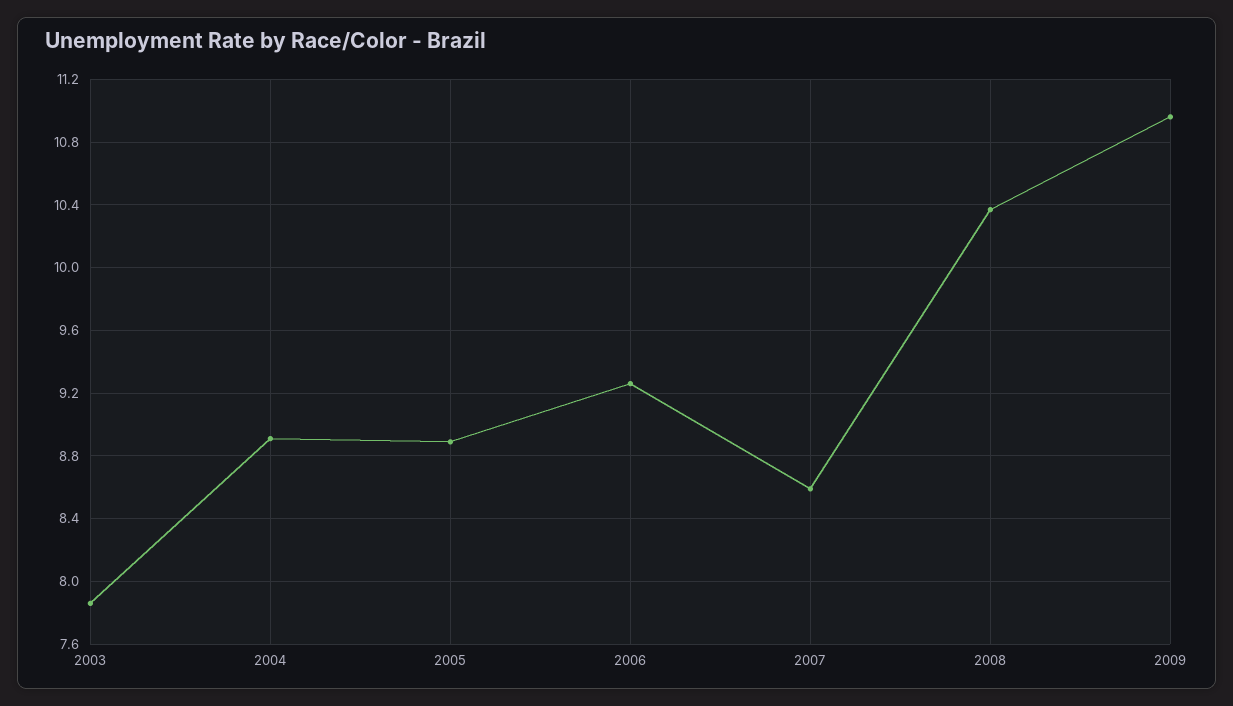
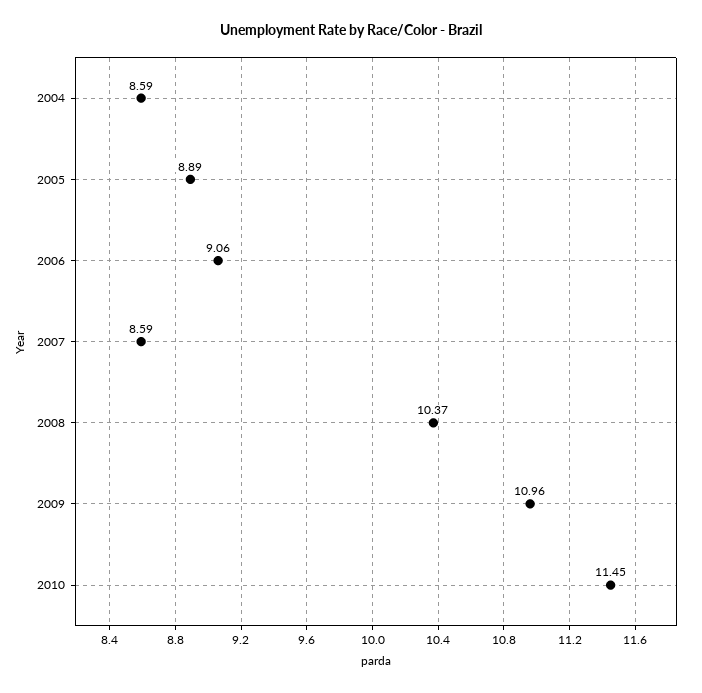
2003: 7.85 -> none
2004: 8.9 -> 8.59
2006: 9.25 -> 9.06
2010: none -> 11.45

